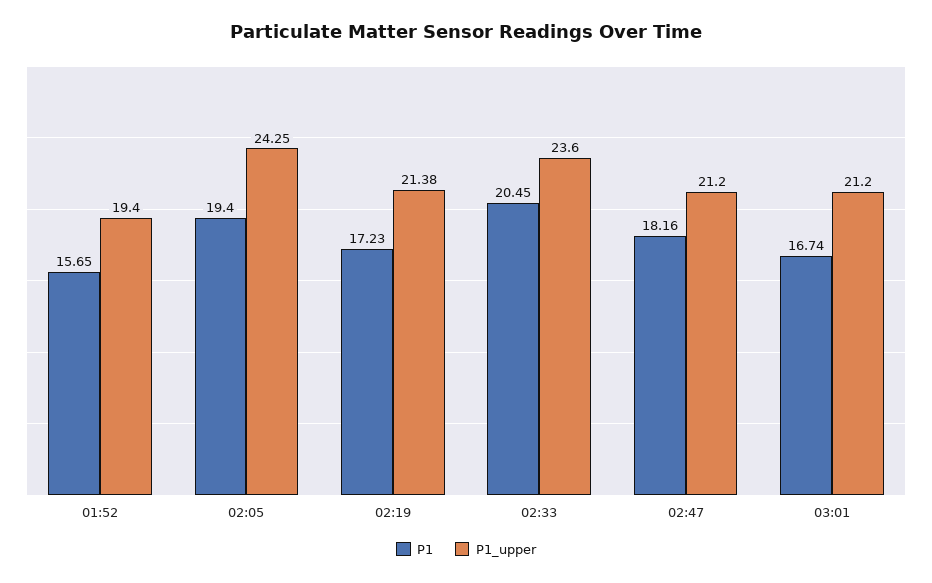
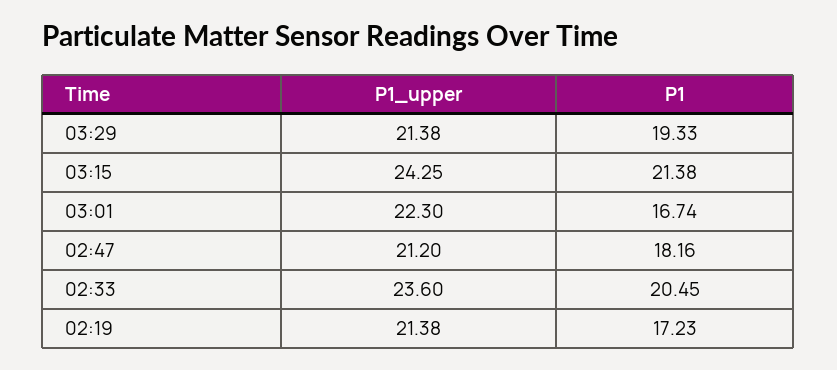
P1, 01:52: 15.65 -> none
P1_upper, 01:52: 19.4 -> none
P1, 02:05: 19.4 -> none
P1_upper, 02:05: 24.25 -> none
P1_upper, 03:01: 21.2 -> 22.3
P1_upper, 03:29: none -> 21.38
P1, 03:29: none -> 19.33
P1_upper, 03:15: none -> 24.25
P1, 03:15: none -> 21.38

